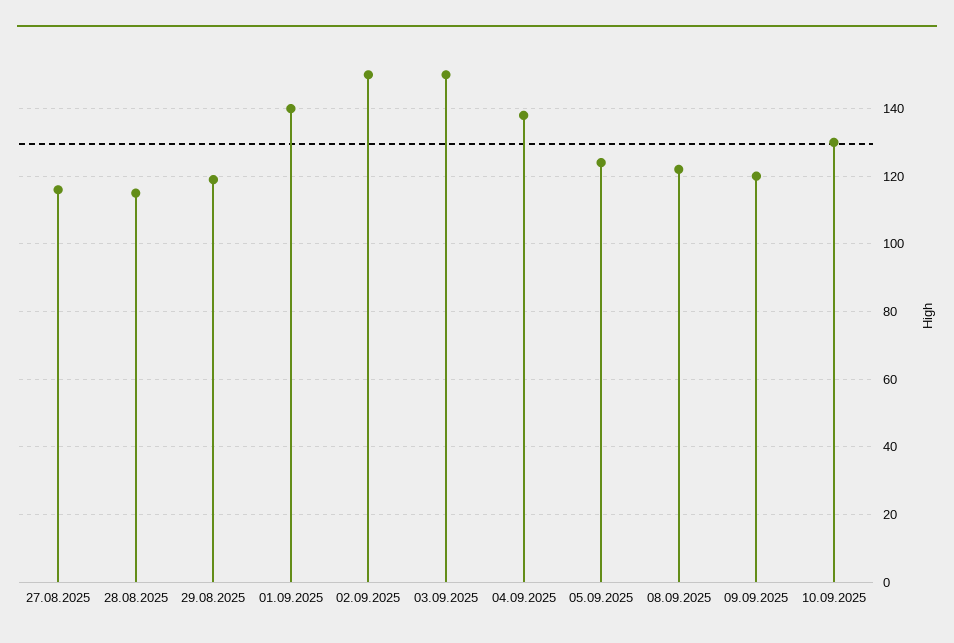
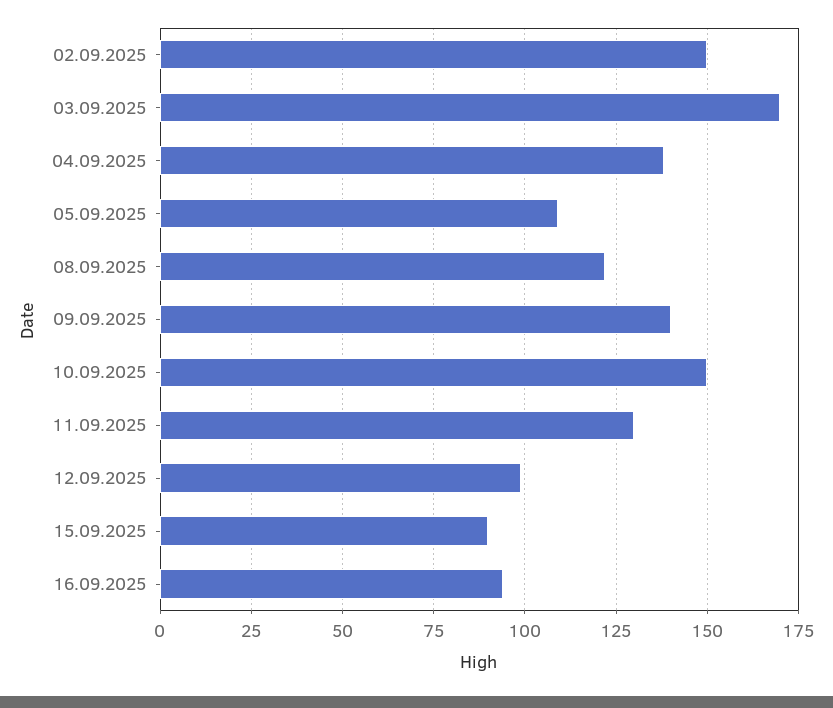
27.08.2025: 115 -> none
28.08.2025: 115 -> none
29.08.2025: 120 -> none
01.09.2025: 140 -> none
03.09.2025: 150 -> 170
05.09.2025: 125 -> 110
09.09.2025: 120 -> 140
10.09.2025: 130 -> 150
11.09.2025: none -> 130
12.09.2025: none -> 100
15.09.2025: none -> 90
16.09.2025: none -> 95

